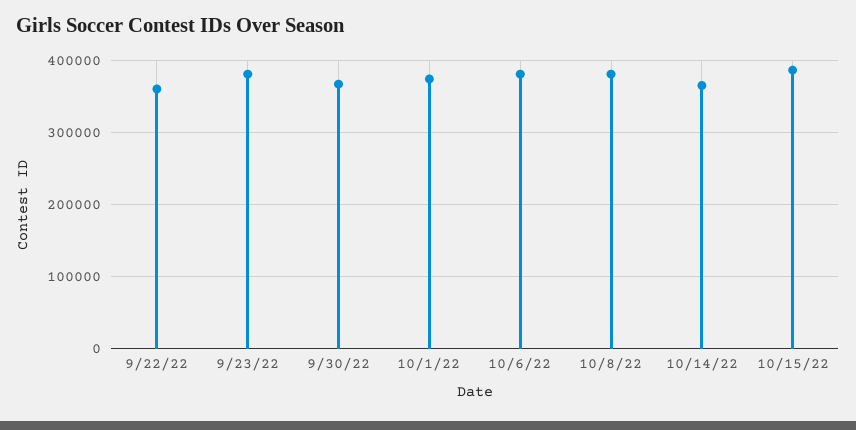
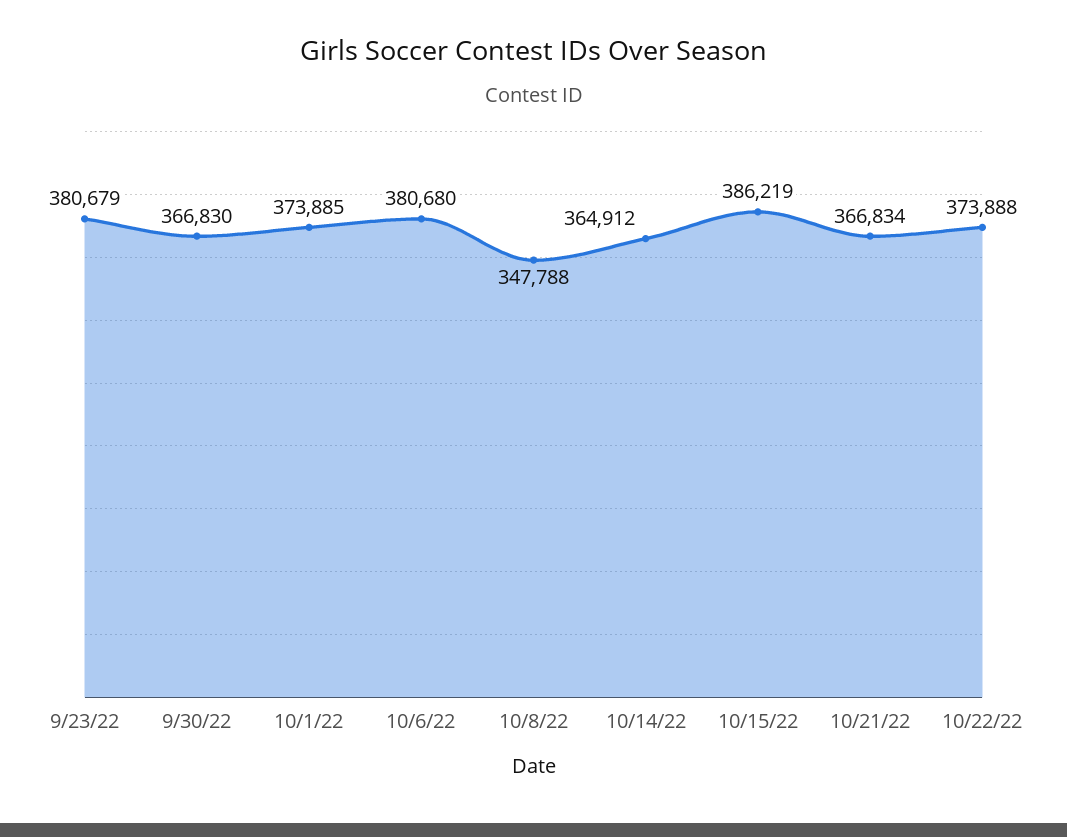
9/22/22: 360000 -> none
10/8/22: 380000 -> 347788
10/21/22: none -> 366834
10/22/22: none -> 373888

